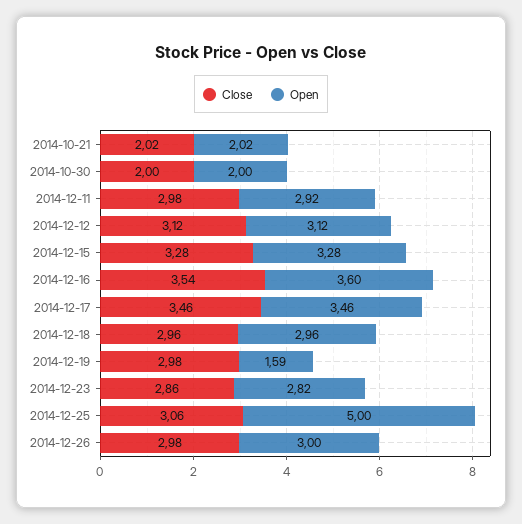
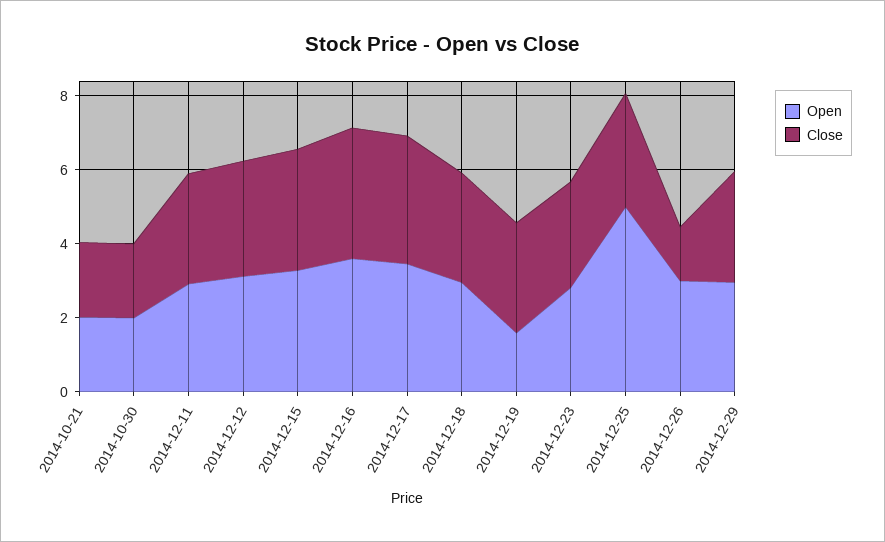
Close, 2014-12-26: 2.98 -> 1.5
Open, 2014-12-29: none -> 3
Close, 2014-12-29: none -> 3

